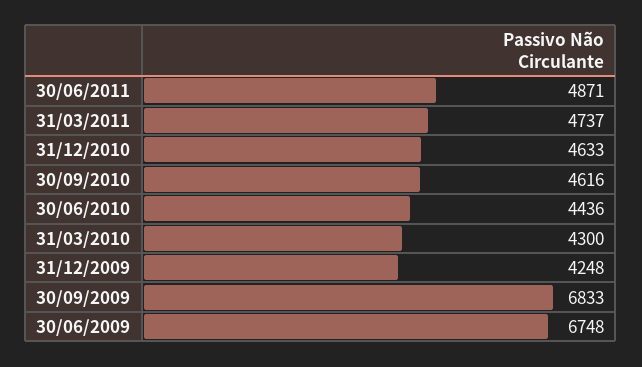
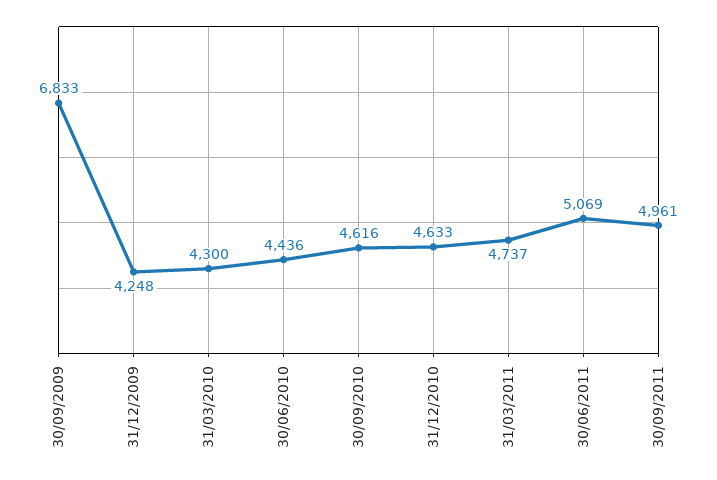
30/06/2011: 4871 -> 5069
30/06/2009: 6748 -> none
30/09/2011: none -> 4961

